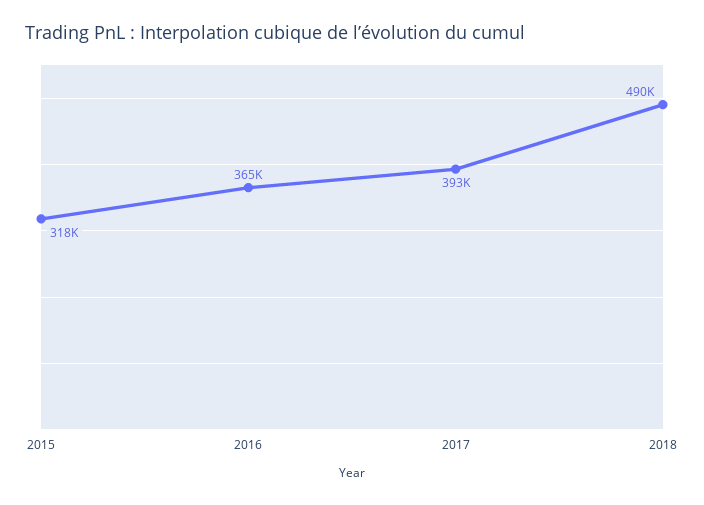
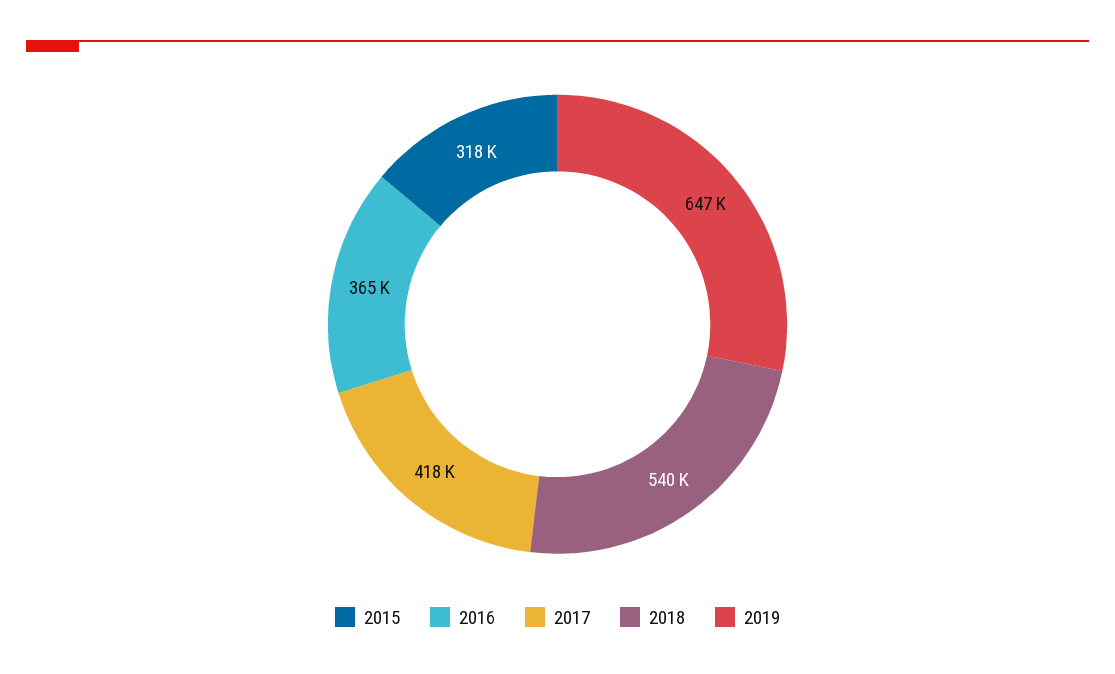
2017: 393000 -> 418000
2018: 490000 -> 540000
2019: none -> 647000

